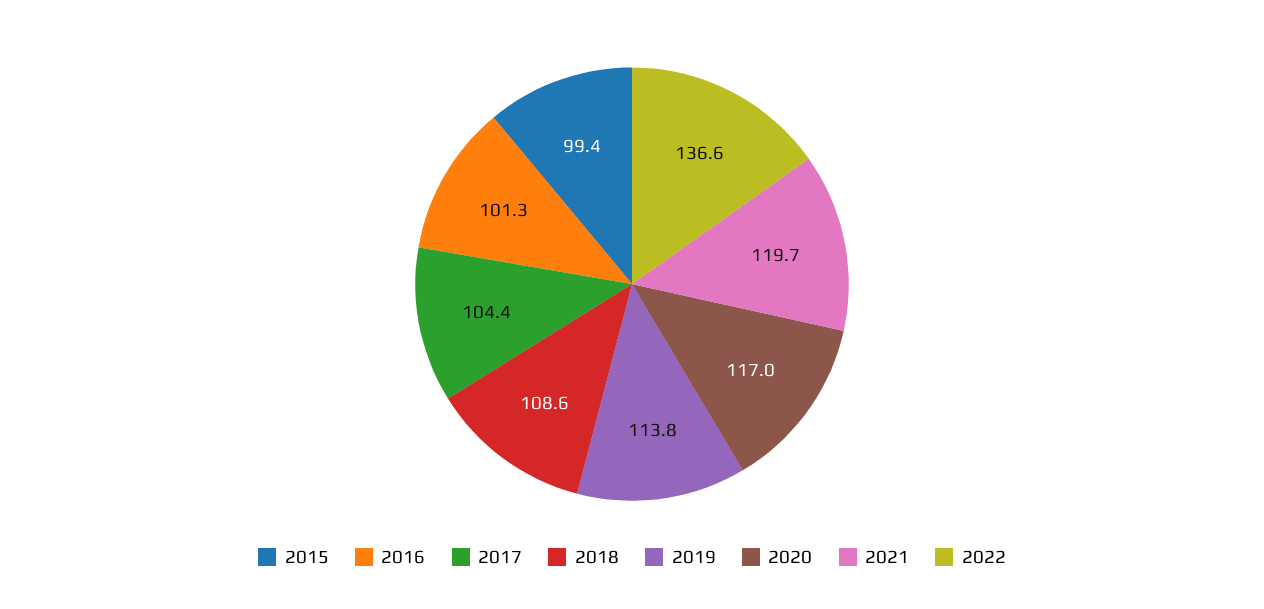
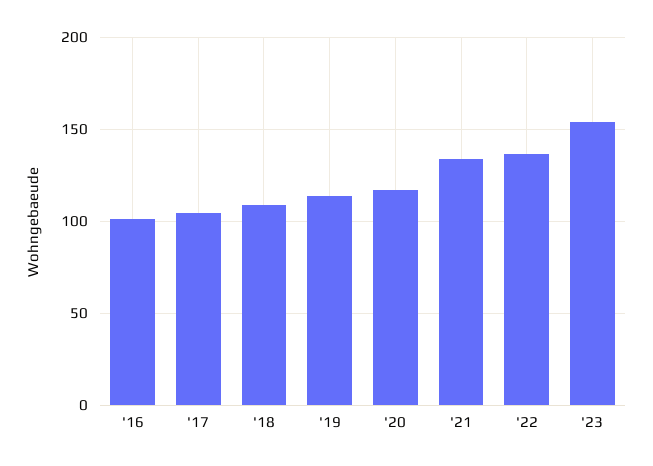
2015: 99.4 -> none
2021: 119.7 -> 135
'23: none -> 155

